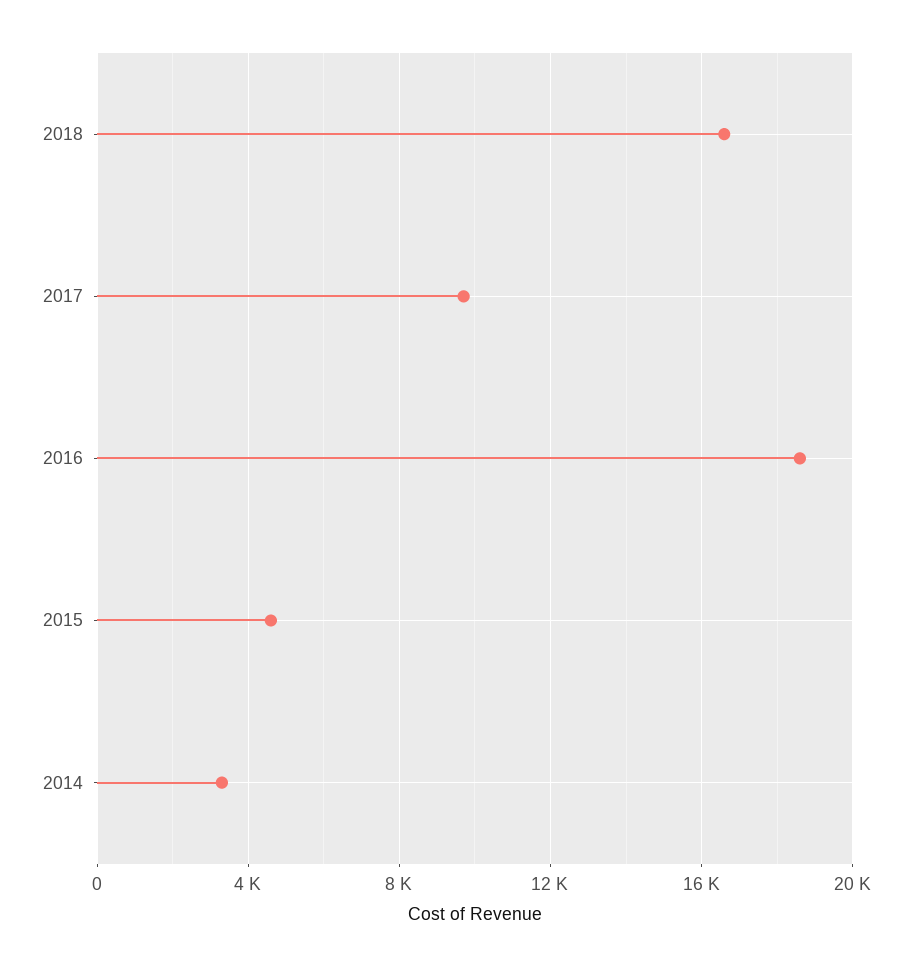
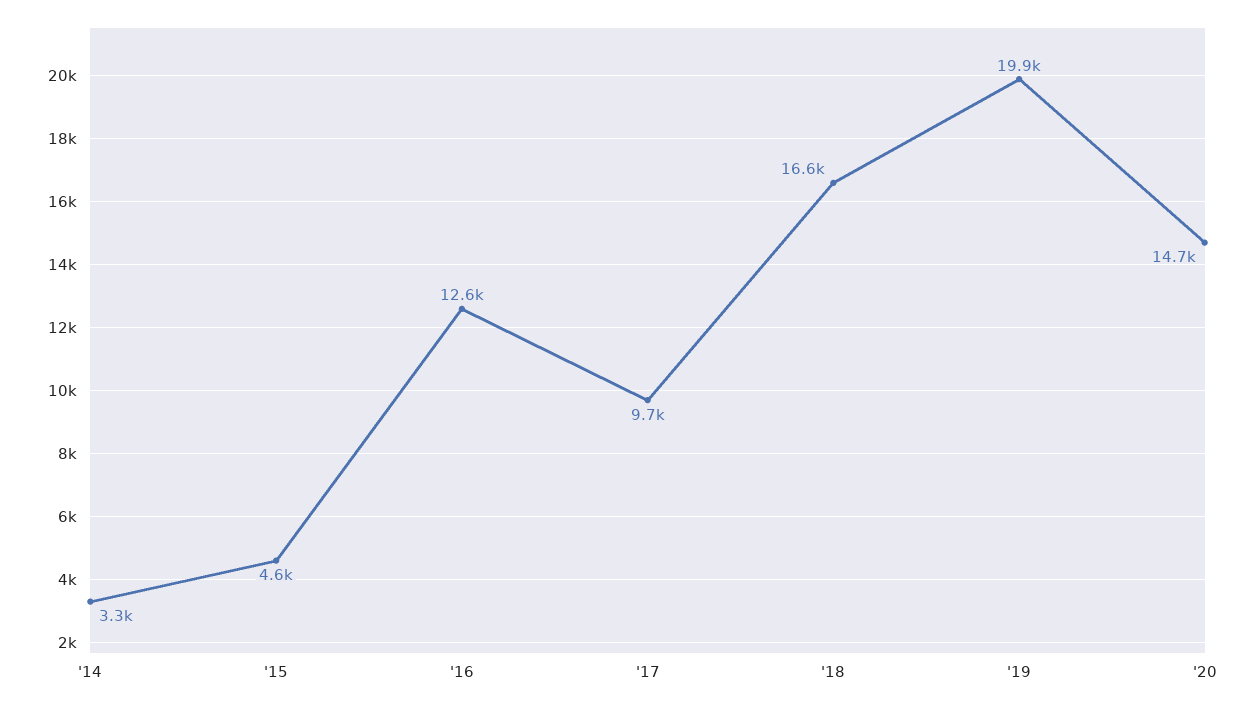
2016: 18500 -> 12600
'19: none -> 19900
'20: none -> 14700

